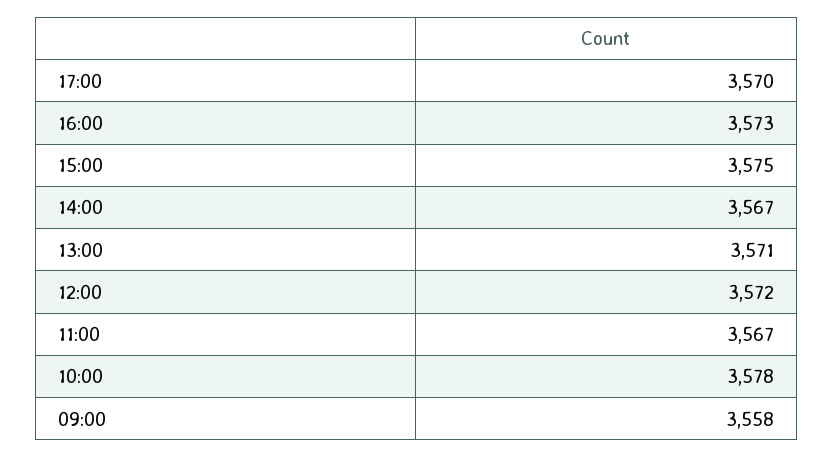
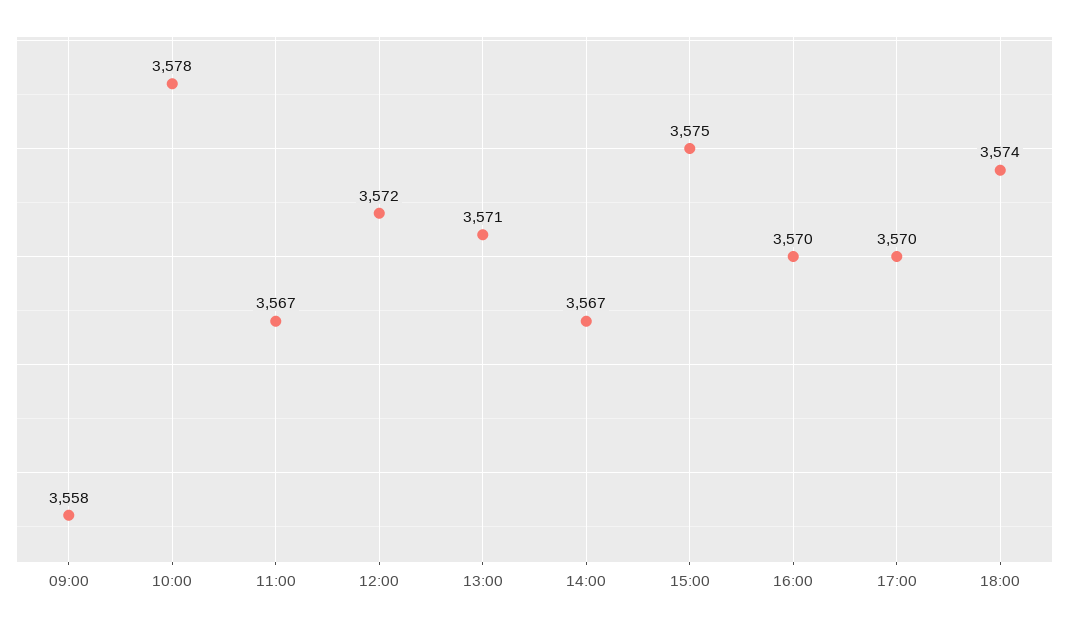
16:00: 3573 -> 3570
18:00: none -> 3574

